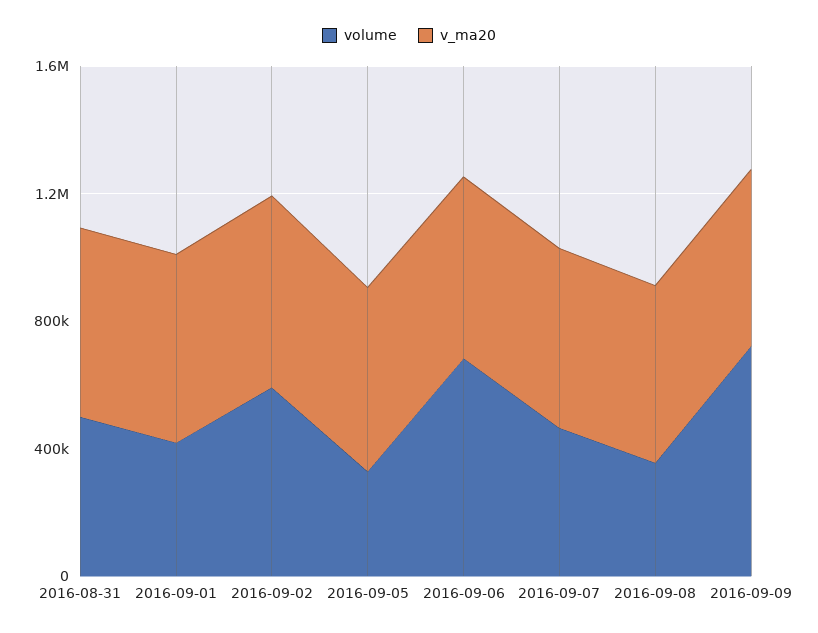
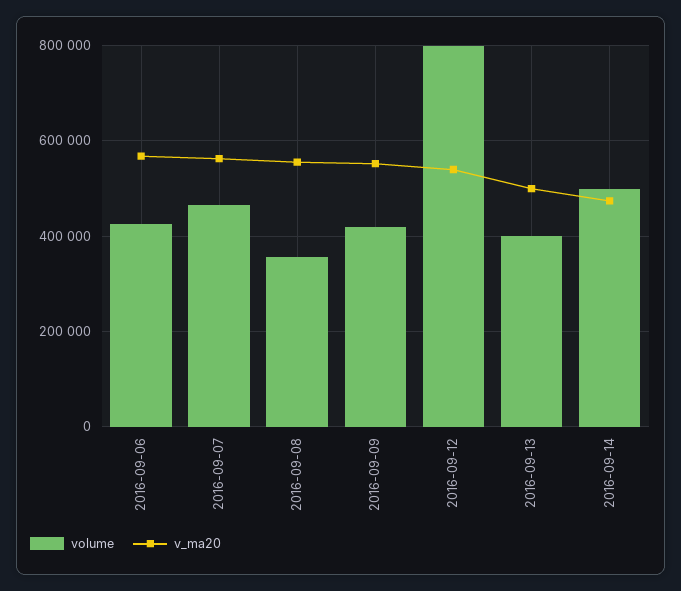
volume, 2016-08-31: 500000 -> none
v_ma20, 2016-08-31: 600000 -> none
volume, 2016-09-01: 400000 -> none
v_ma20, 2016-09-01: 600000 -> none
volume, 2016-09-02: 600000 -> none
v_ma20, 2016-09-02: 600000 -> none
volume, 2016-09-05: 300000 -> none
v_ma20, 2016-09-05: 600000 -> none
volume, 2016-09-06: 700000 -> 420000
volume, 2016-09-09: 700000 -> 420000
volume, 2016-09-12: none -> 800000
v_ma20, 2016-09-12: none -> 540000
volume, 2016-09-13: none -> 400000
v_ma20, 2016-09-13: none -> 500000
volume, 2016-09-14: none -> 500000
v_ma20, 2016-09-14: none -> 480000

